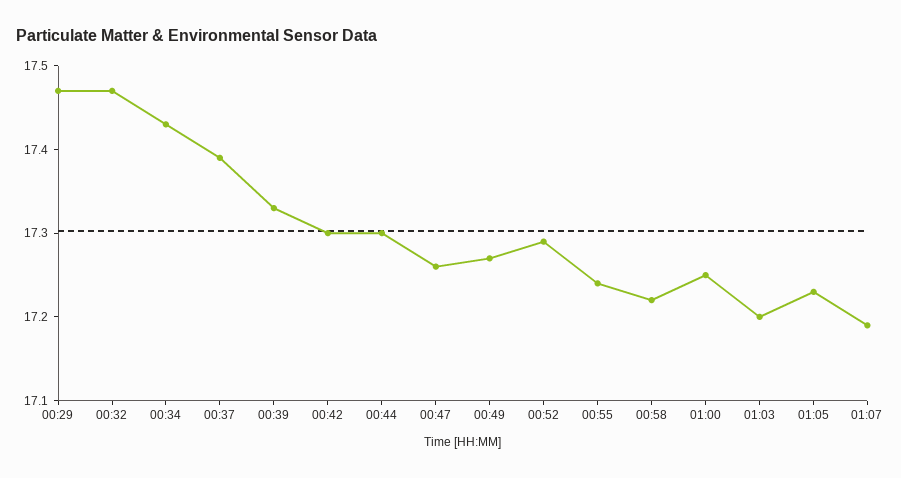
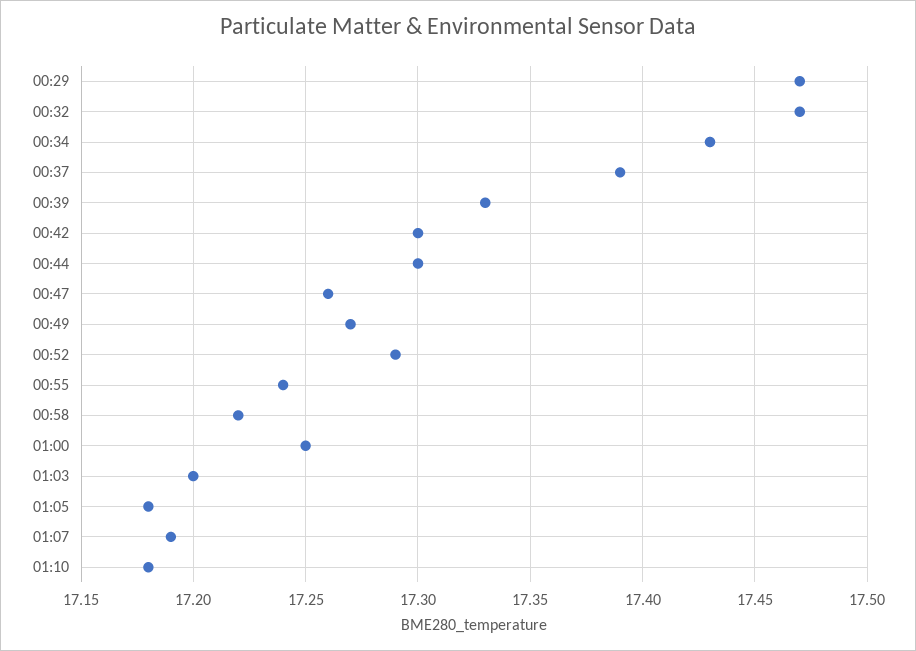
01:05: 17.23 -> 17.18
01:10: none -> 17.18

